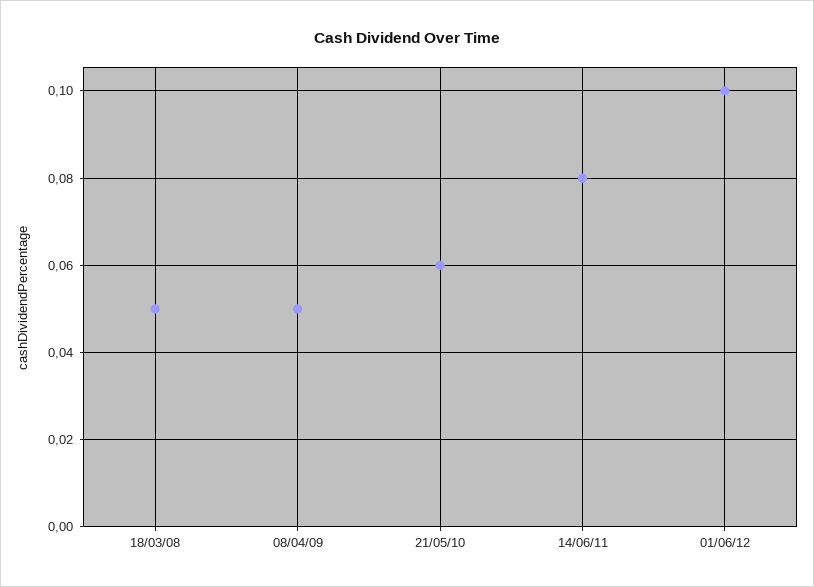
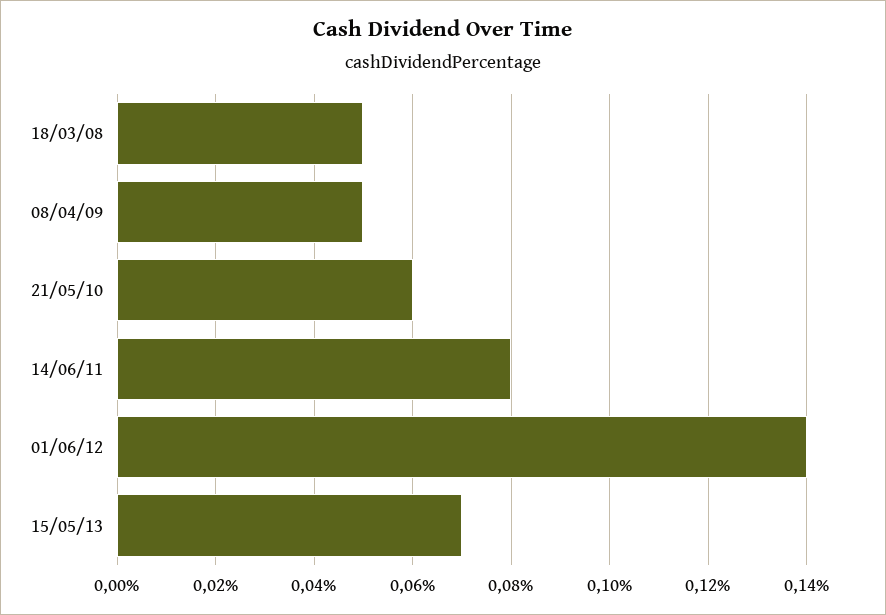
01/06/12: 0.1 -> 0.14
15/05/13: none -> 0.07

